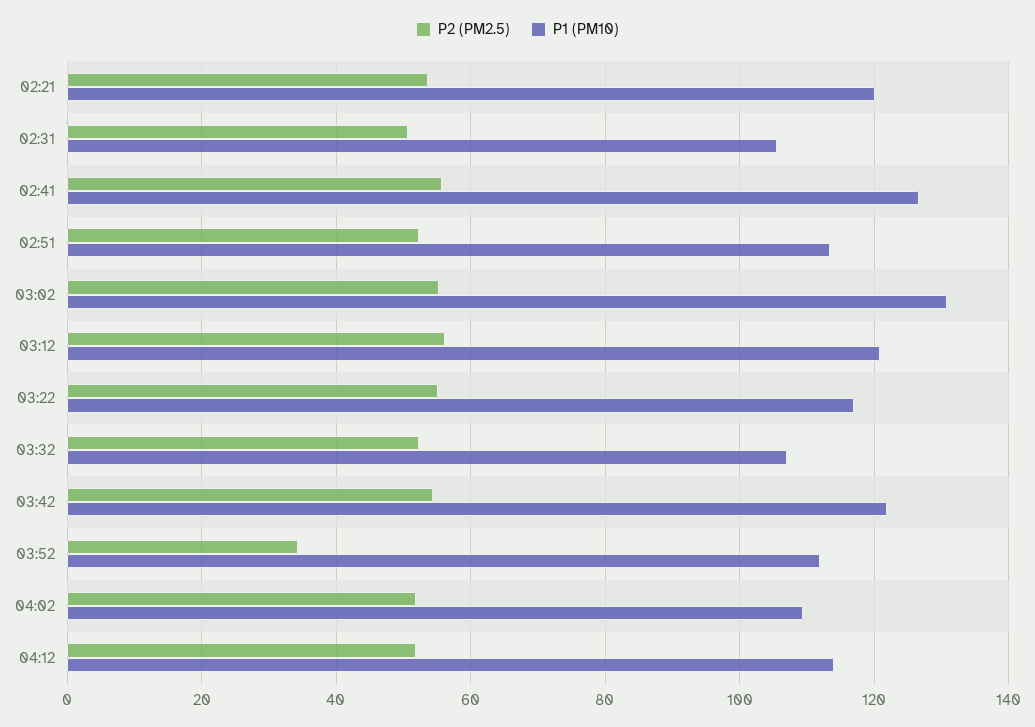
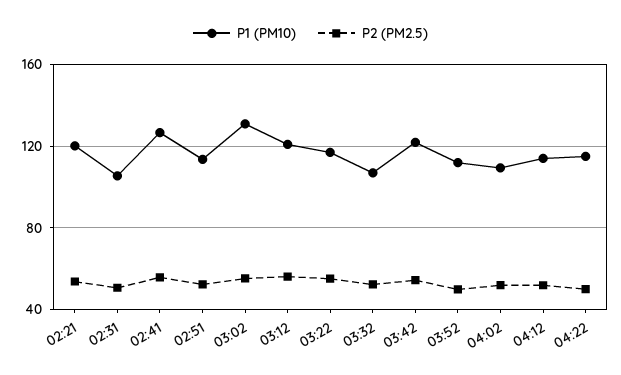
P2 (PM2.5), 03:52: 34 -> 50
P1 (PM10), 04:22: none -> 115
P2 (PM2.5), 04:22: none -> 50

